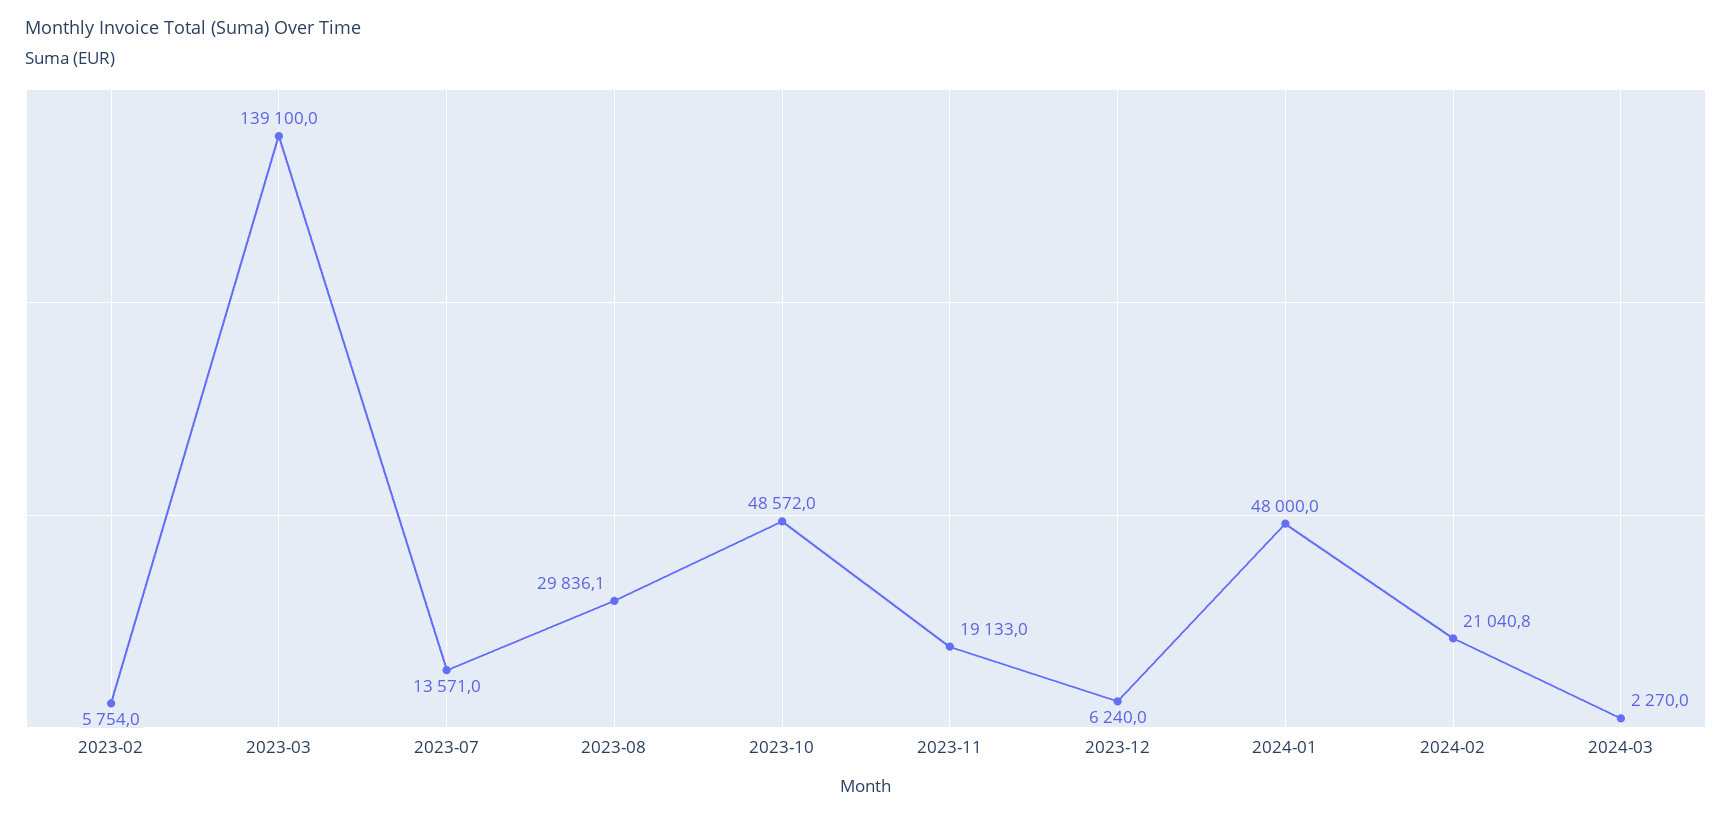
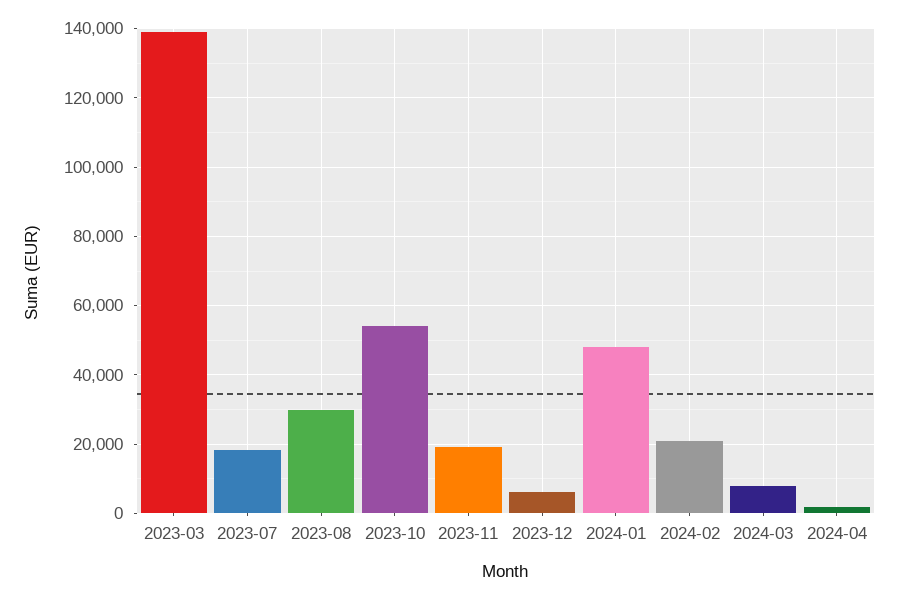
2023-02: 5754 -> none
2023-07: 13571 -> 18000
2023-10: 48572 -> 54000
2024-03: 2270 -> 8000
2024-04: none -> 2000

